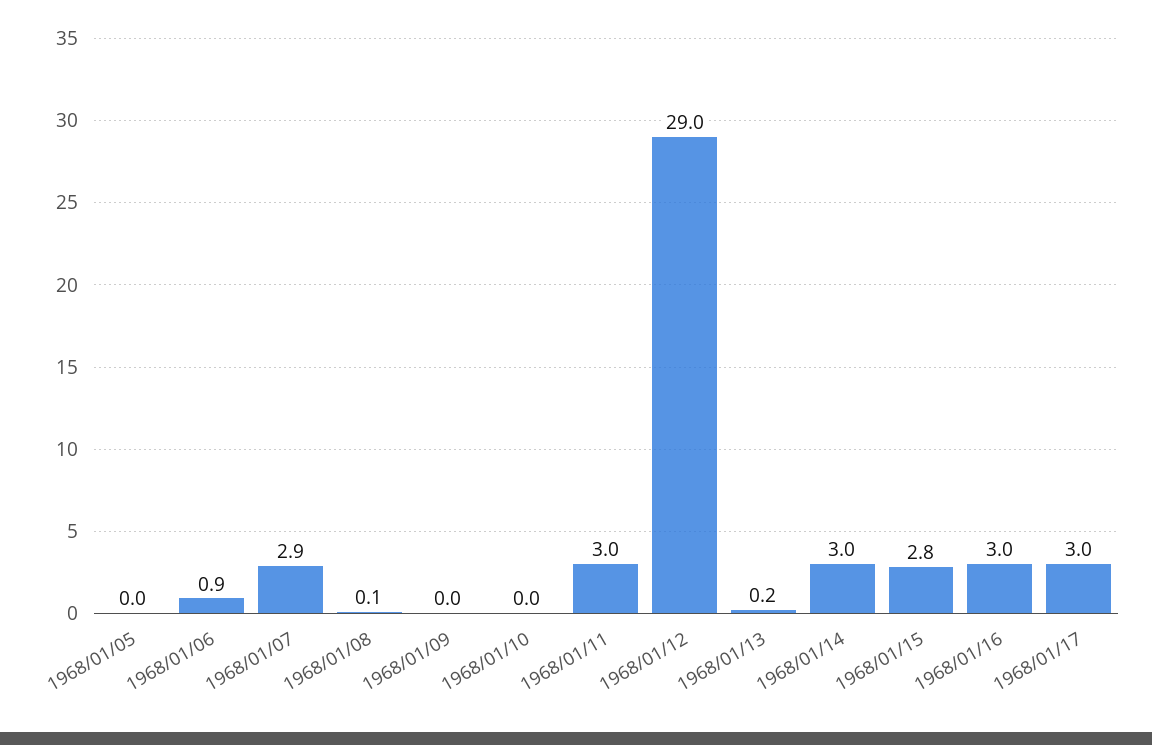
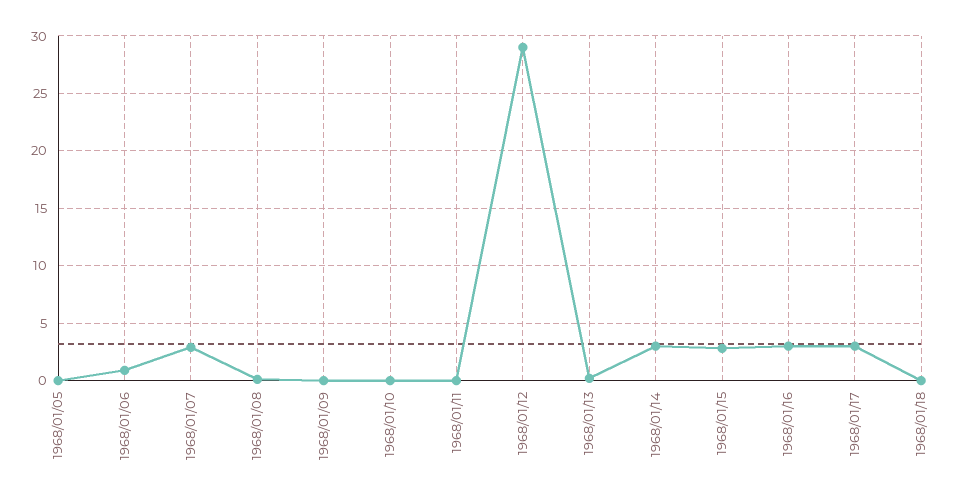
1968/01/11: 3 -> 0
1968/01/18: none -> 0

